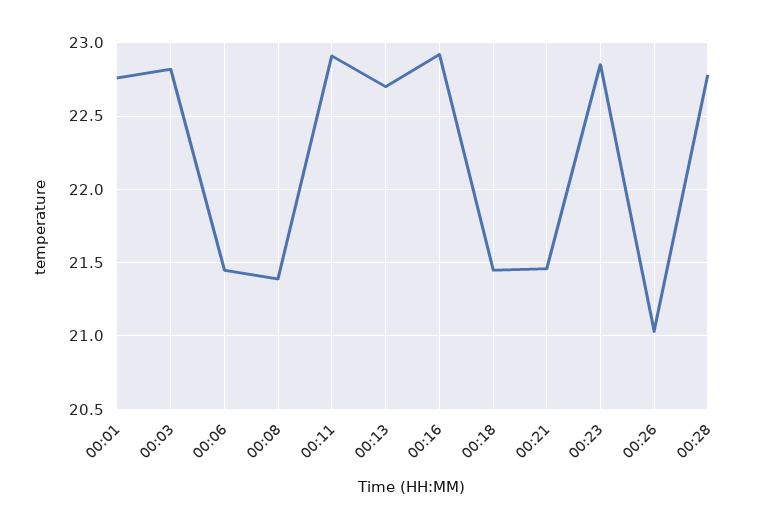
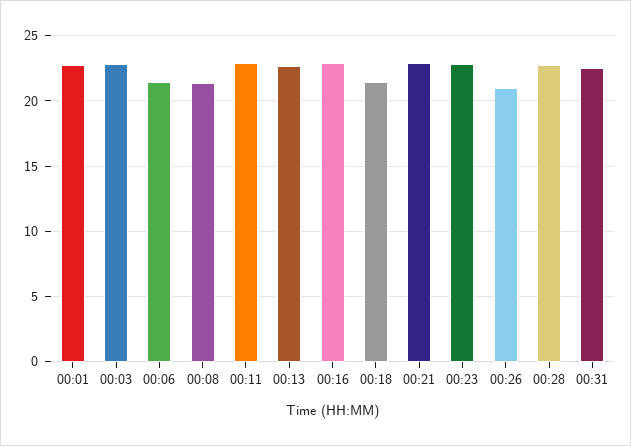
00:21: 21.45 -> 23
00:31: none -> 22.5

